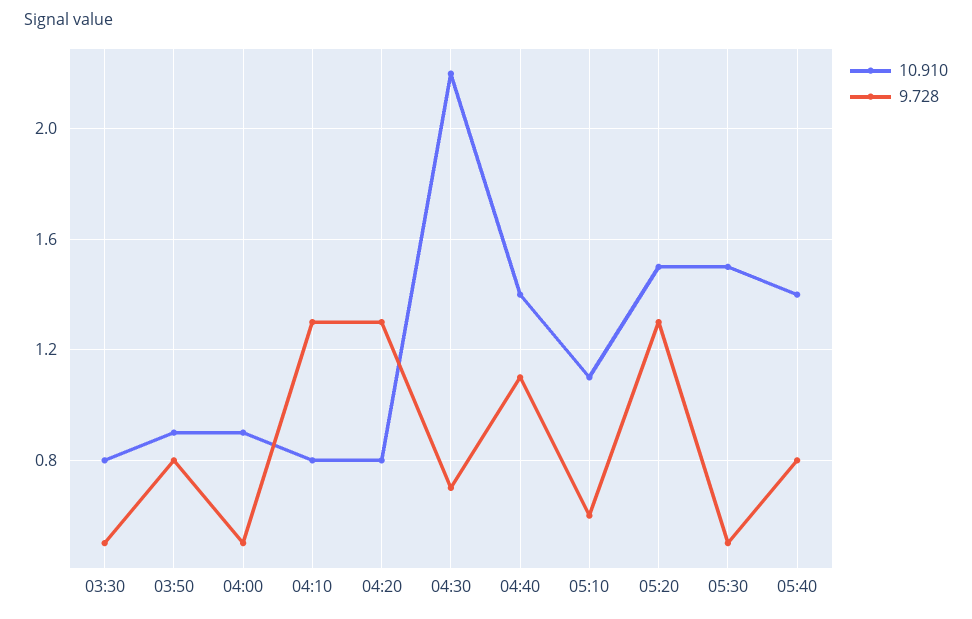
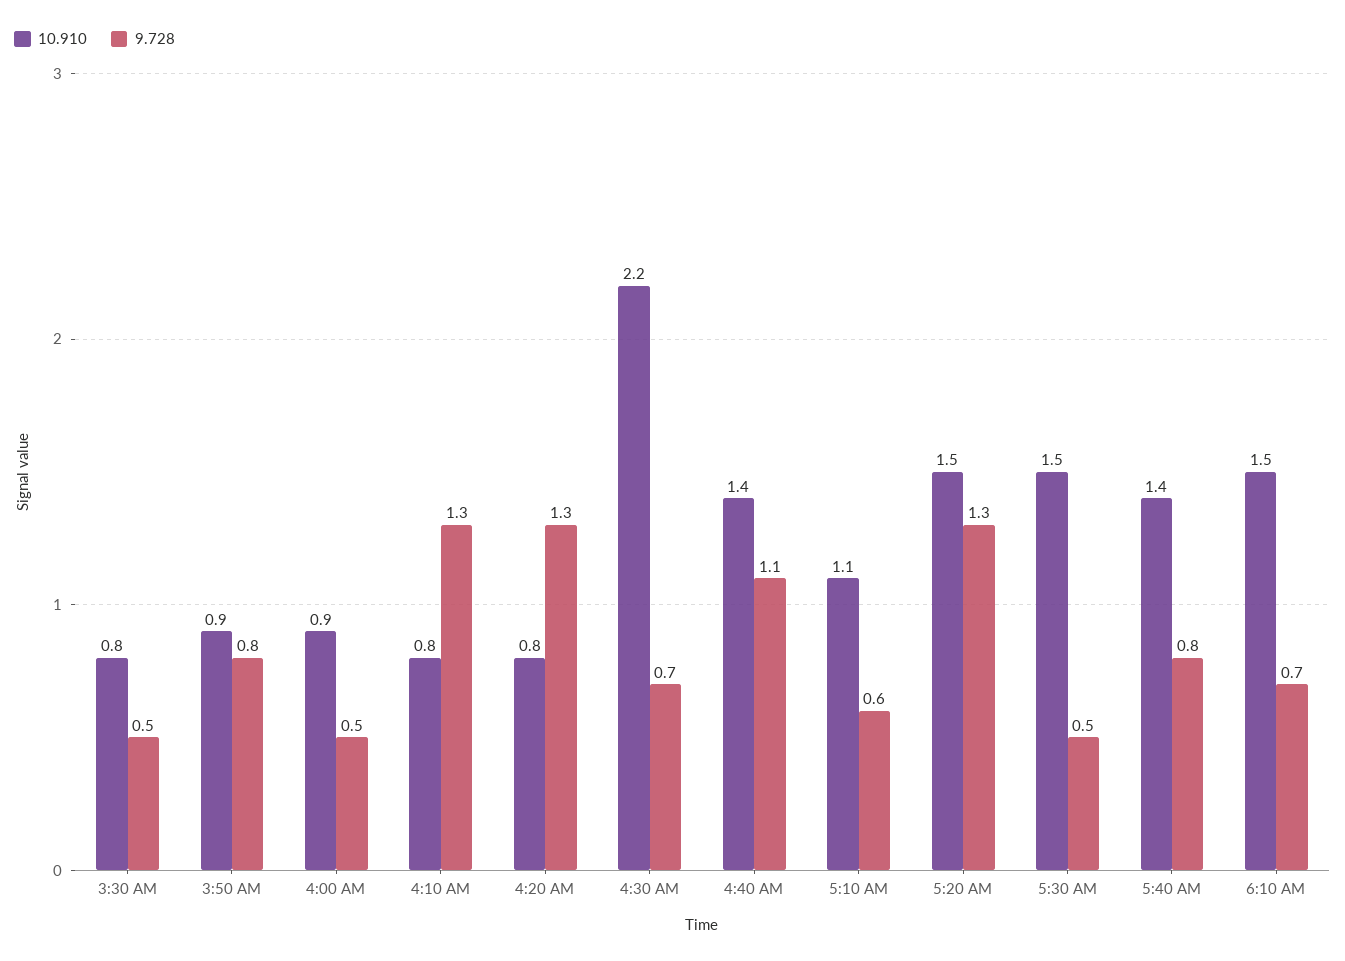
10.910, 6:10 AM: none -> 1.5
9.728, 6:10 AM: none -> 0.7

